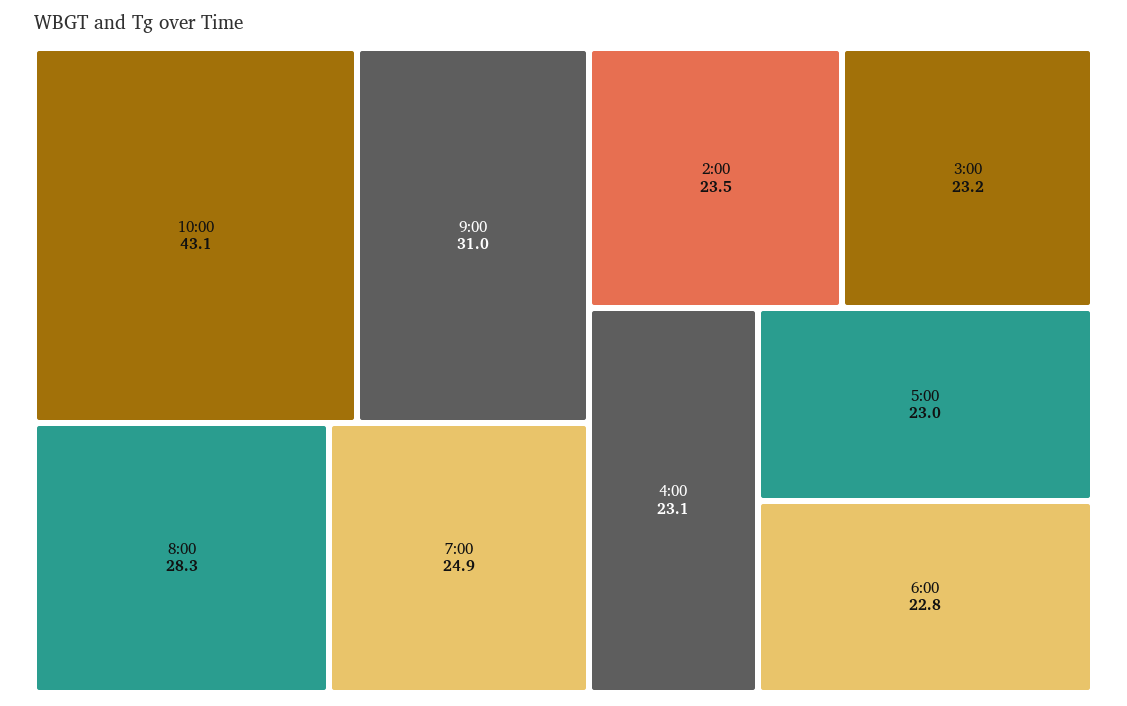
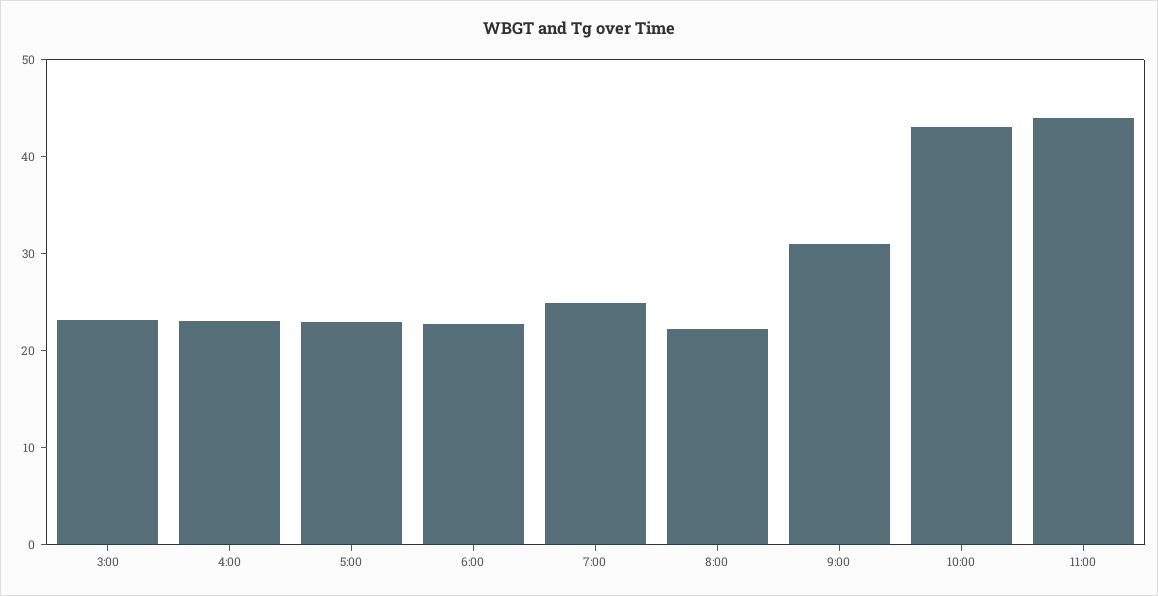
8:00: 28.3 -> 22
2:00: 23.5 -> none
11:00: none -> 44

